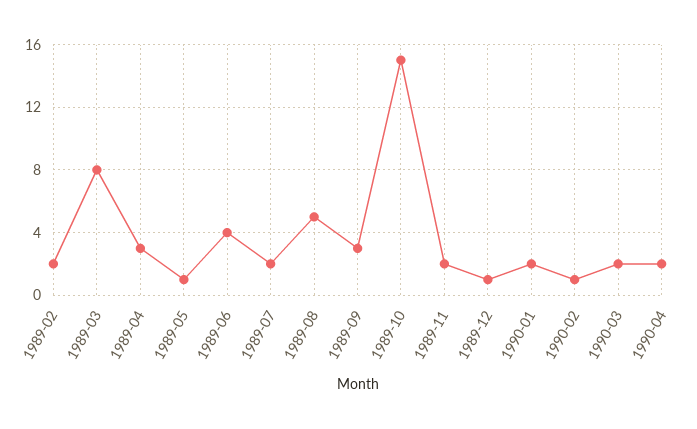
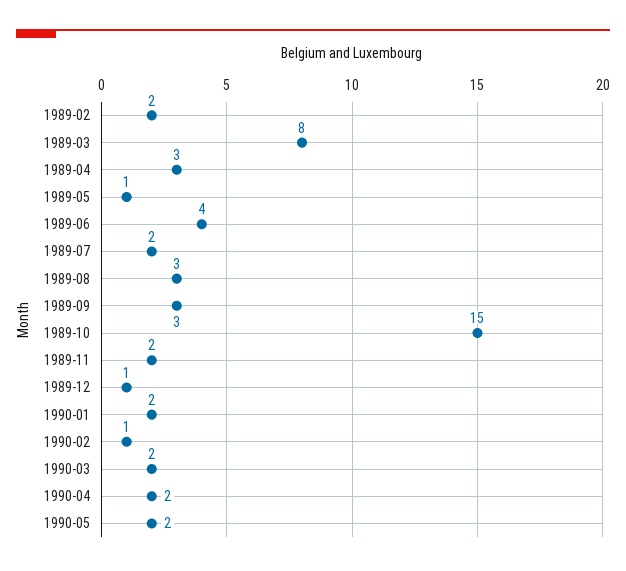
1989-08: 5 -> 3
1990-05: none -> 2

